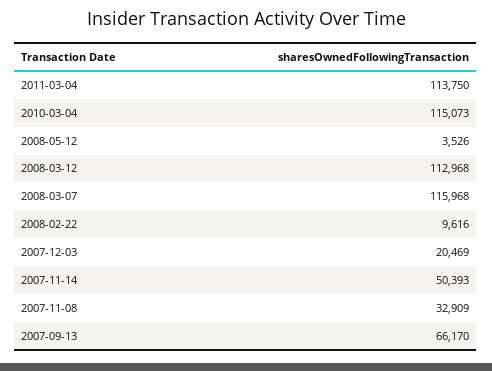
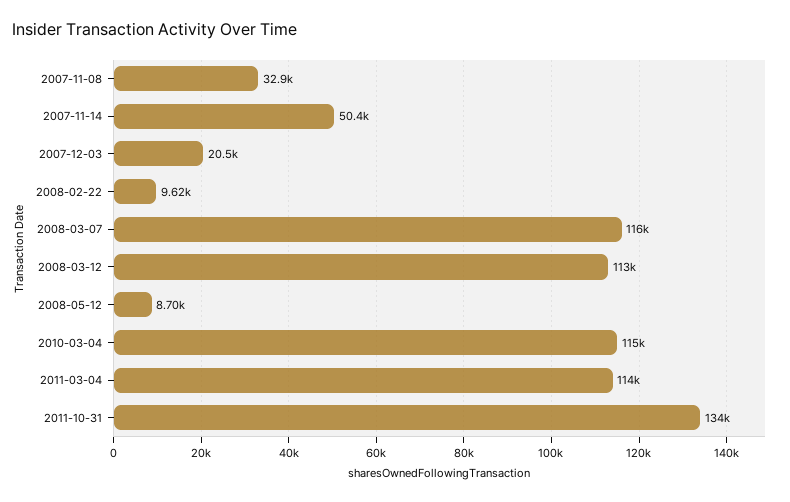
2008-05-12: 3526 -> 8700
2007-09-13: 66170 -> none
2011-10-31: none -> 134000

